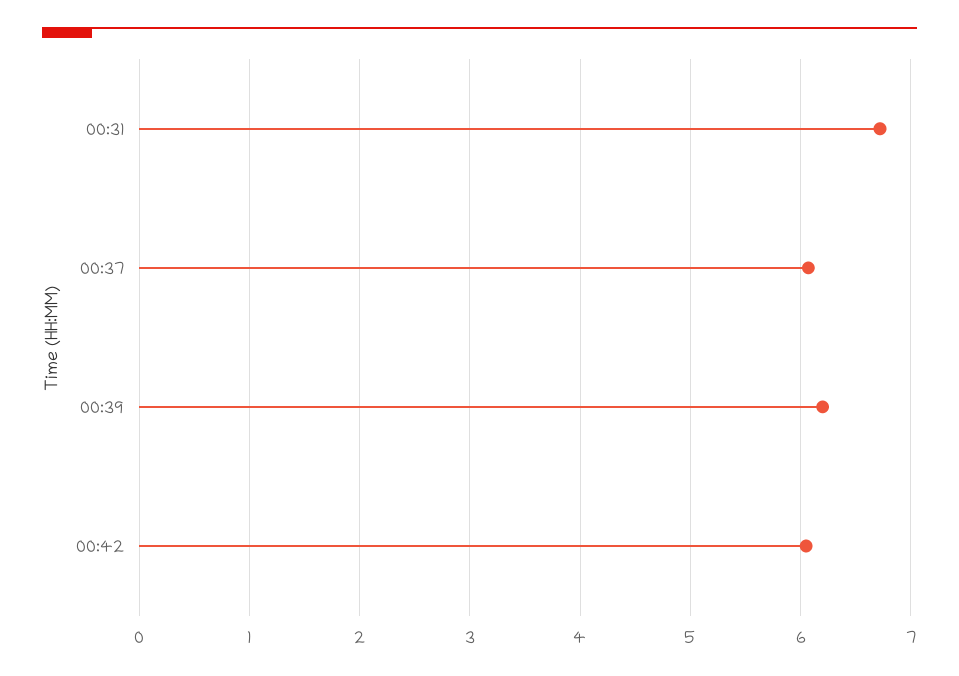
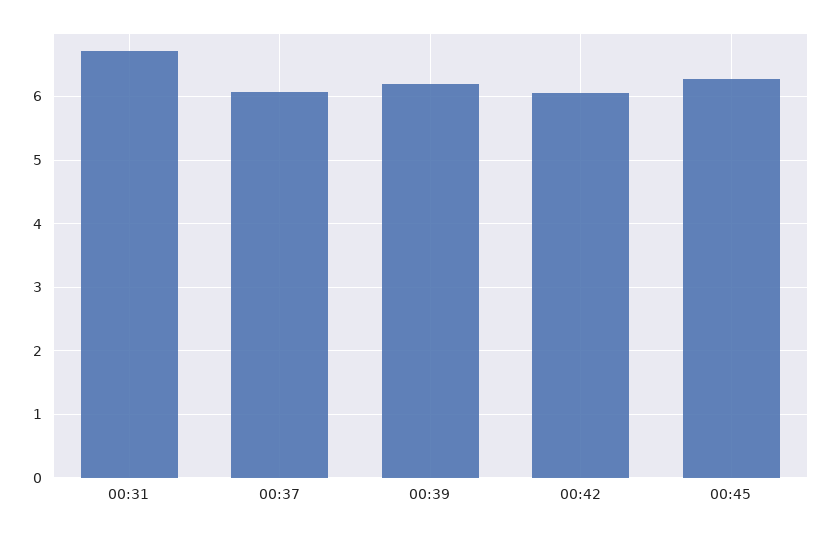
00:45: none -> 6.3

